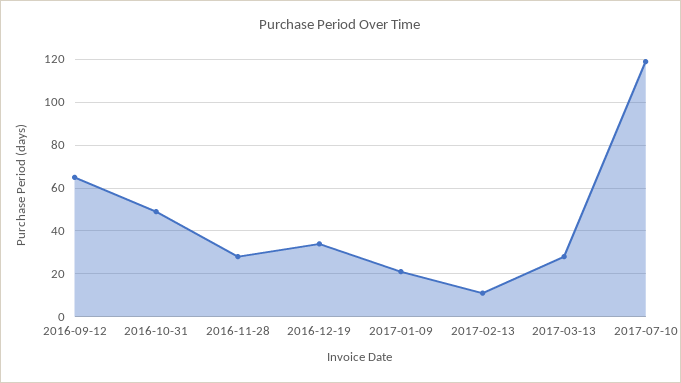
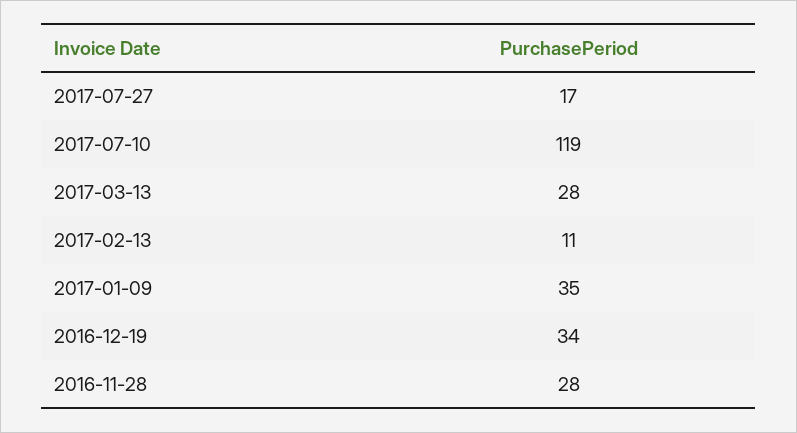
2016-09-12: 65 -> none
2016-10-31: 50 -> none
2017-01-09: 20 -> 35
2017-07-27: none -> 17

